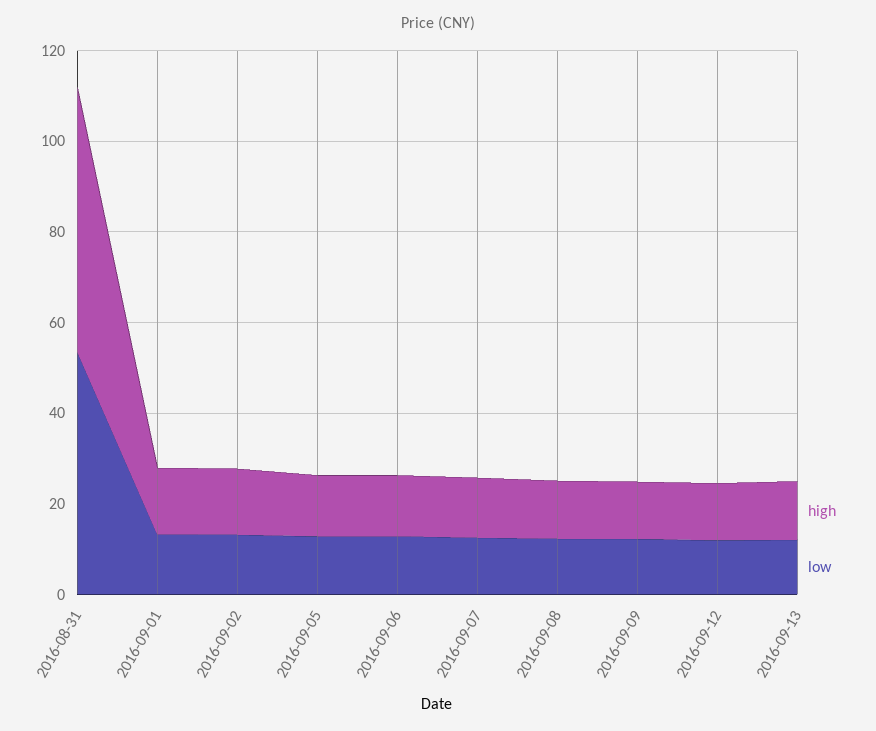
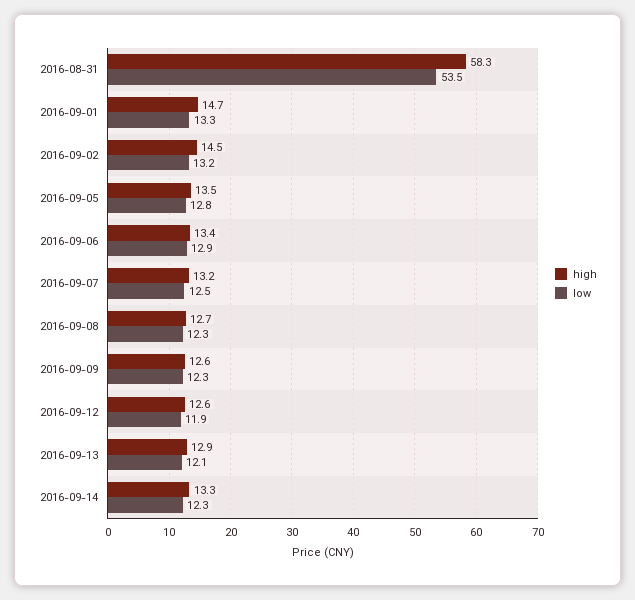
high, 2016-09-14: none -> 13.3
low, 2016-09-14: none -> 12.3

